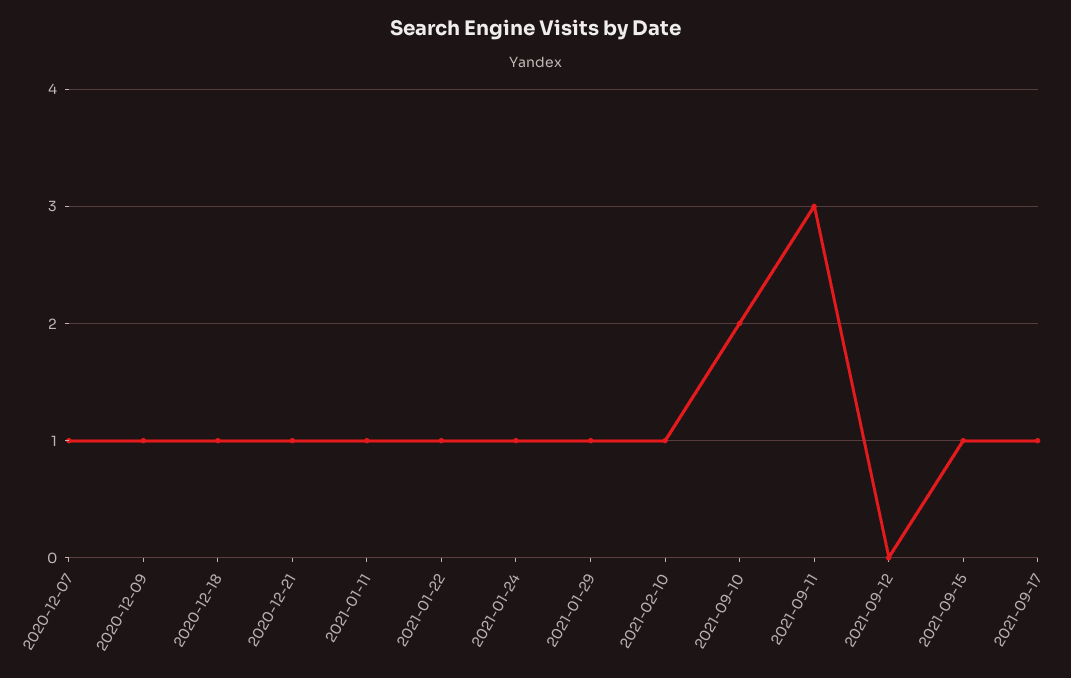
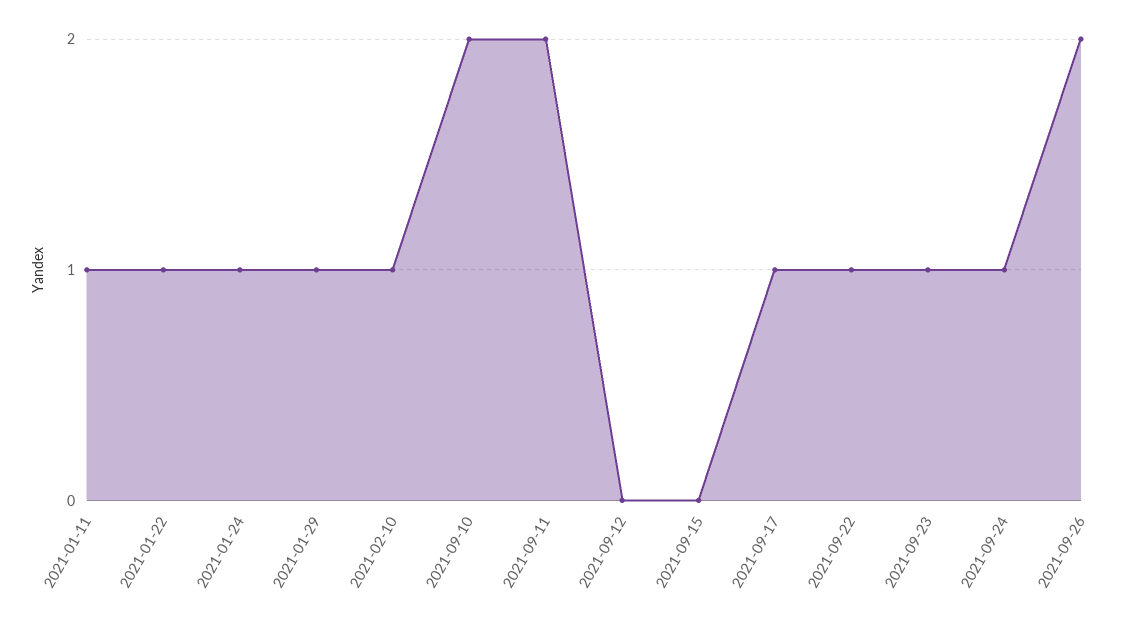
2020-12-07: 1 -> none
2020-12-09: 1 -> none
2020-12-18: 1 -> none
2020-12-21: 1 -> none
2021-09-11: 3 -> 2
2021-09-15: 1 -> 0
2021-09-22: none -> 1
2021-09-23: none -> 1
2021-09-24: none -> 1
2021-09-26: none -> 2

